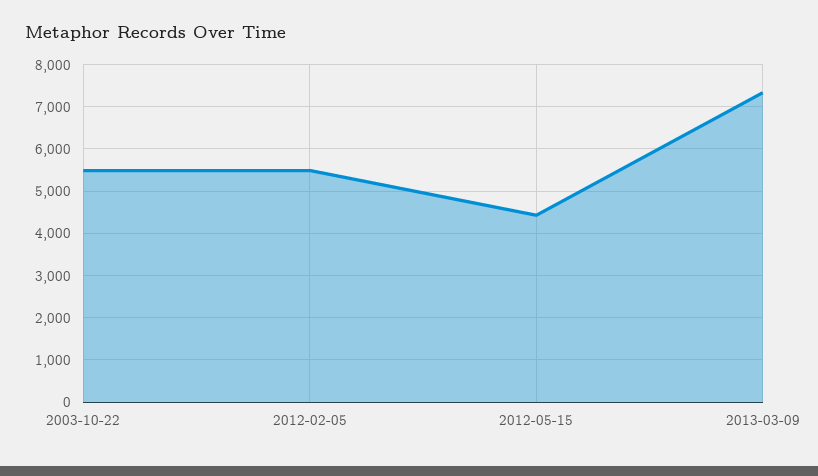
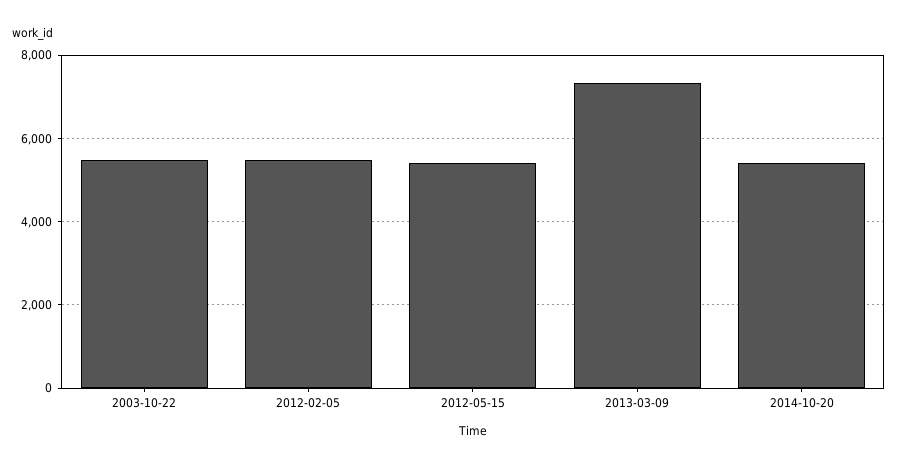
2012-05-15: 4400 -> 5400
2014-10-20: none -> 5400

